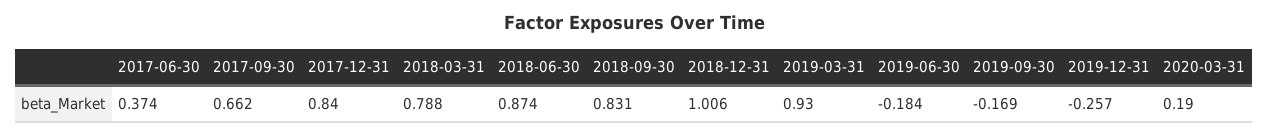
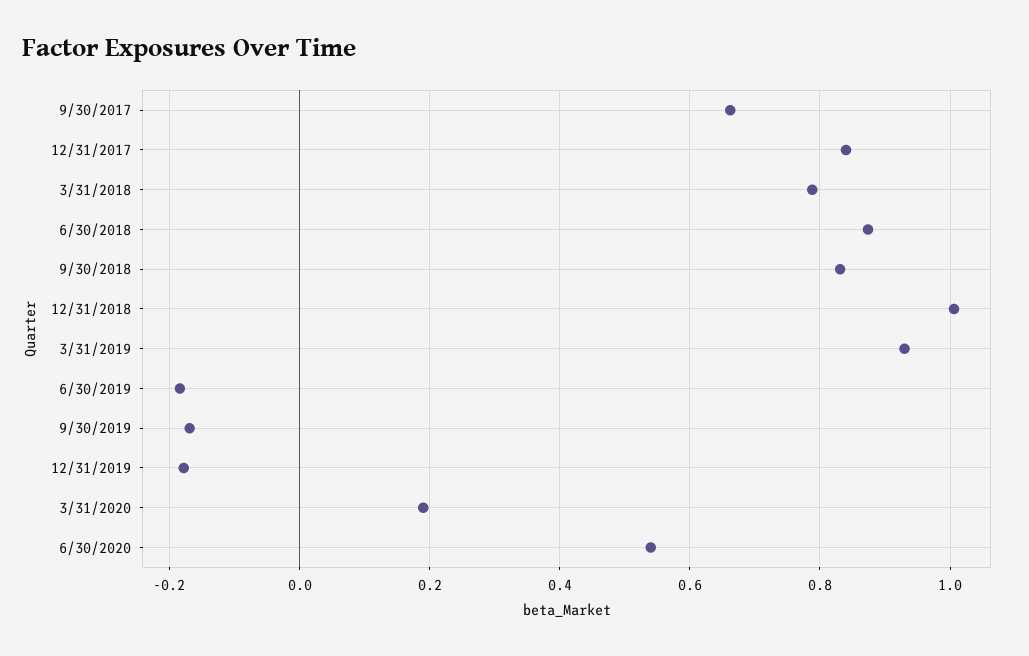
2017-06-30: 0.374 -> none
2019-12-31: -0.257 -> -0.18
6/30/2020: none -> 0.54

